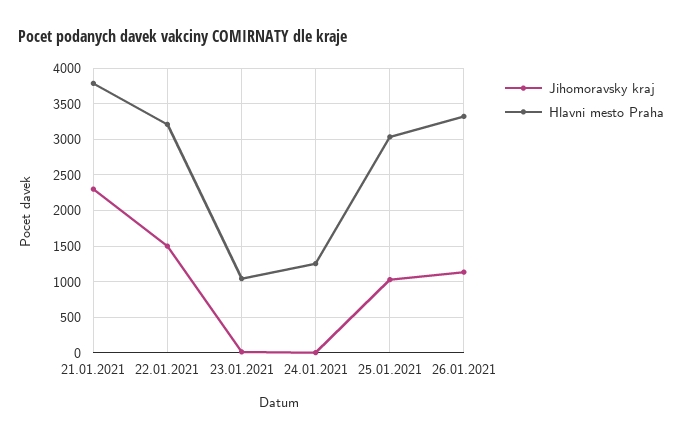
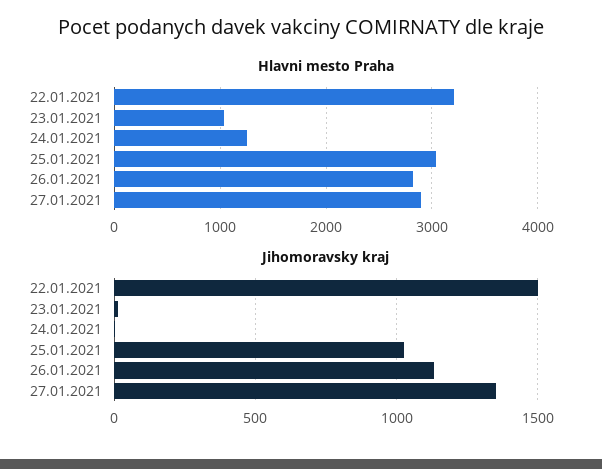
Jihomoravsky kraj, 21.01.2021: 2300 -> none
Hlavni mesto Praha, 21.01.2021: 3800 -> none
Hlavni mesto Praha, 26.01.2021: 3300 -> 2800
Hlavni mesto Praha, 27.01.2021: none -> 2900
Jihomoravsky kraj, 27.01.2021: none -> 1350

